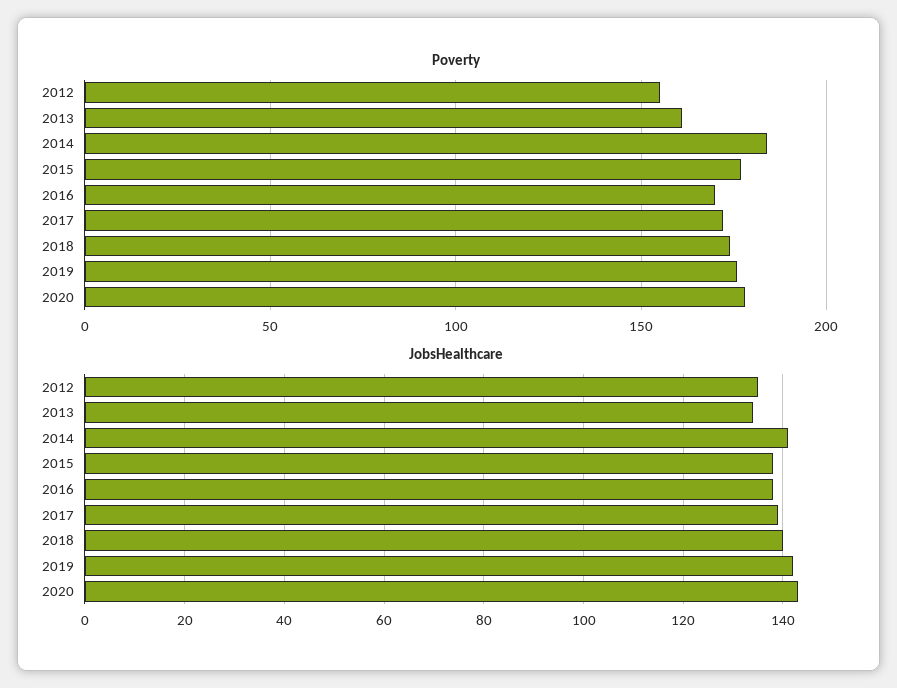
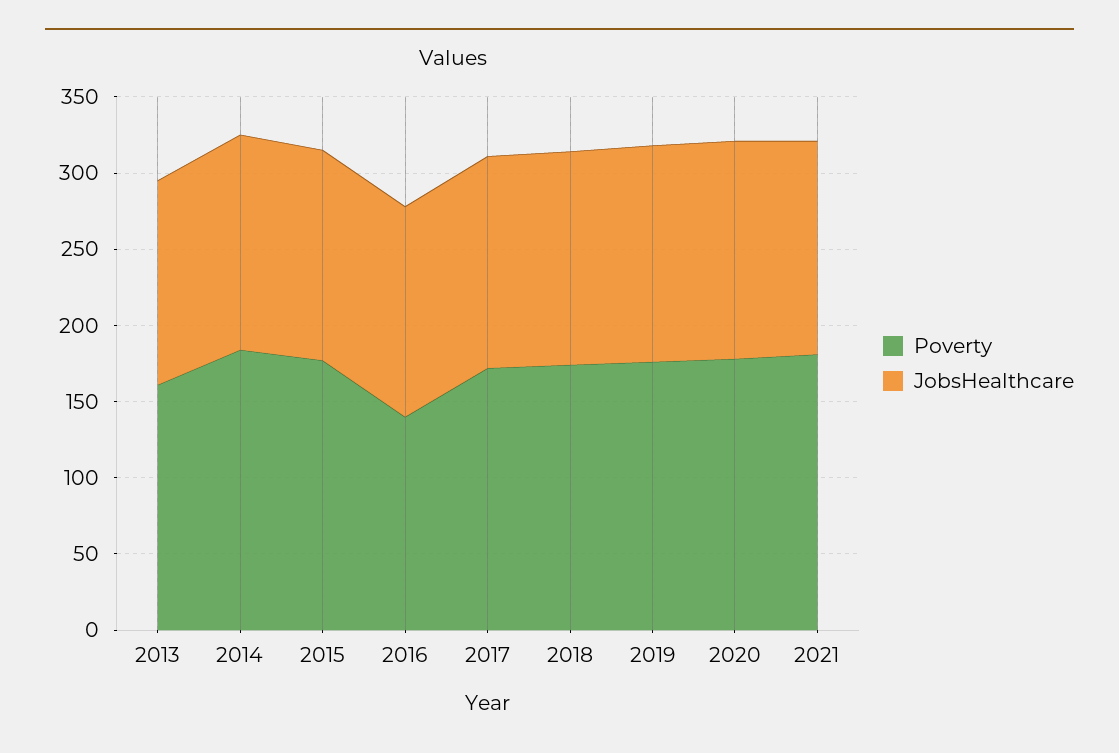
Poverty, 2012: 155 -> none
Poverty, 2016: 170 -> 140
JobsHealthcare, 2012: 135 -> none
Poverty, 2021: none -> 180
JobsHealthcare, 2021: none -> 140

